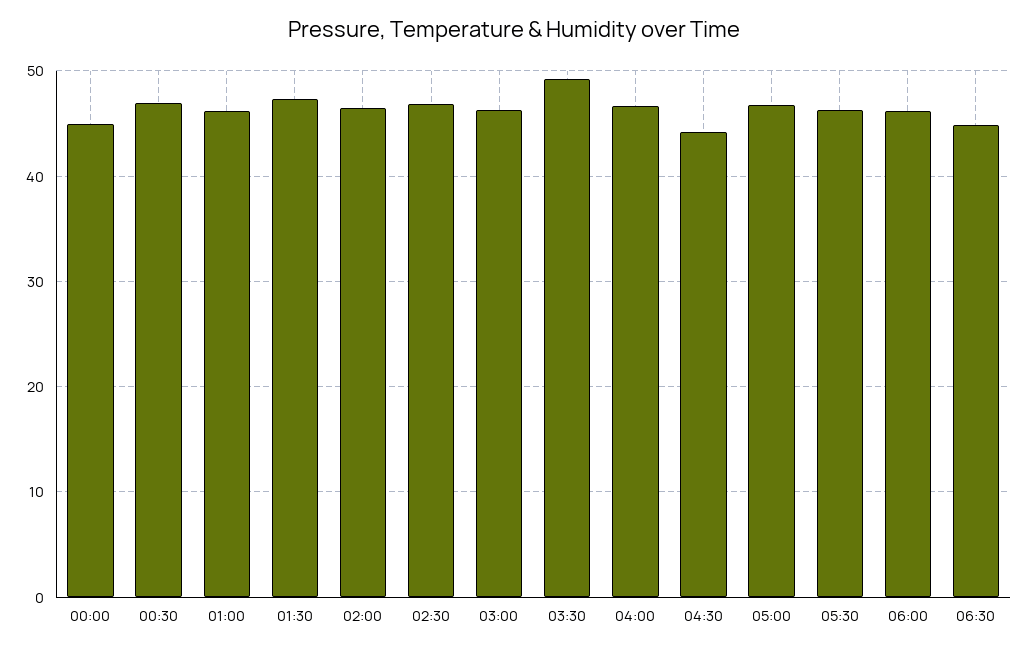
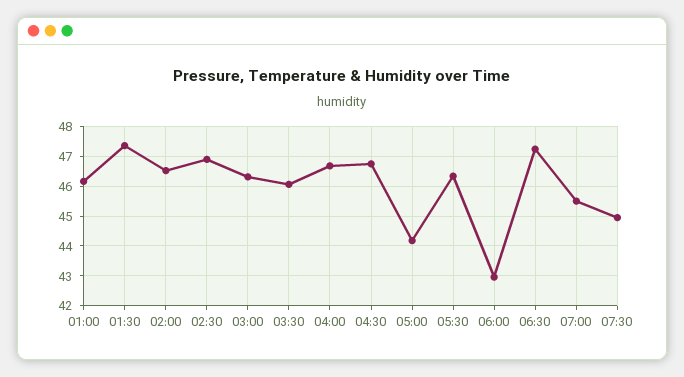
00:00: 45 -> none
00:30: 47 -> none
03:30: 49 -> 46
04:30: 44 -> 46.75
05:00: 47 -> 44.25
06:00: 46 -> 43
06:30: 45 -> 47.25
07:00: none -> 45.5
07:30: none -> 45

